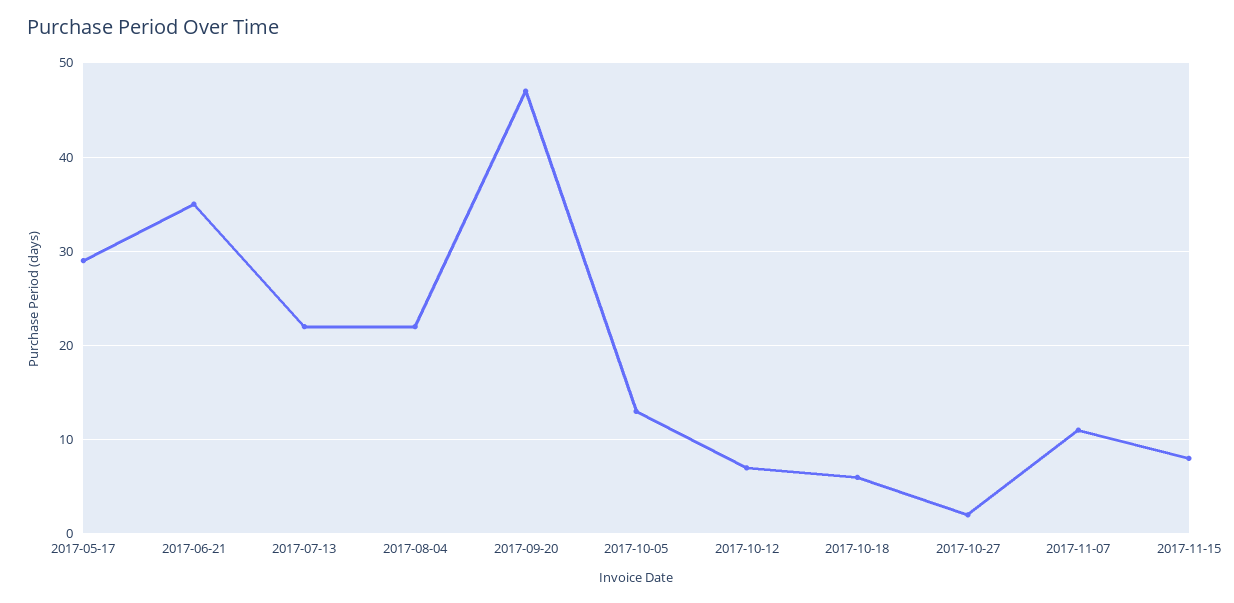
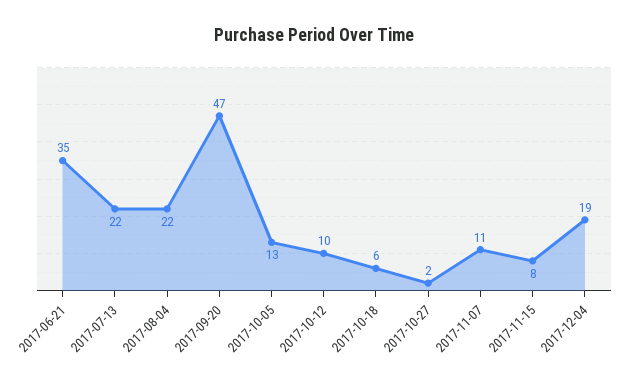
2017-05-17: 29 -> none
2017-10-12: 7 -> 10
2017-12-04: none -> 19

